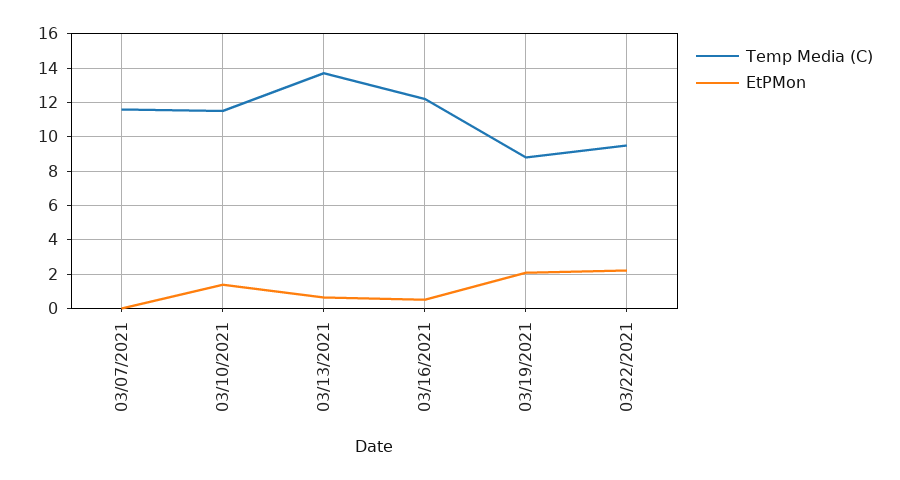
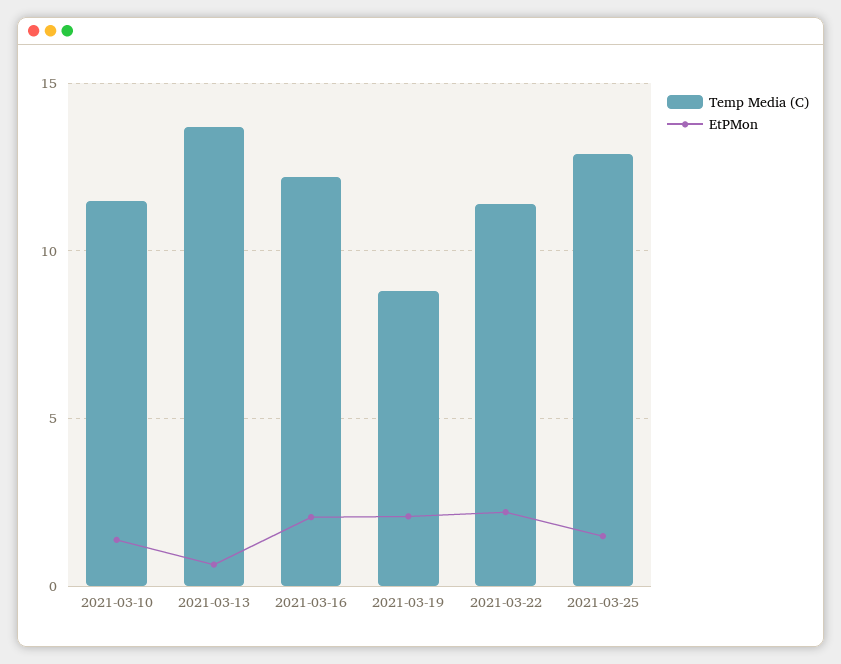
Temp Media (C), 03/07/2021: 11.5 -> none
EtPMon, 03/07/2021: 0 -> none
EtPMon, 03/16/2021: 0.5 -> 2
Temp Media (C), 03/22/2021: 9.5 -> 11.5
Temp Media (C), 2021-03-25: none -> 13
EtPMon, 2021-03-25: none -> 1.5

